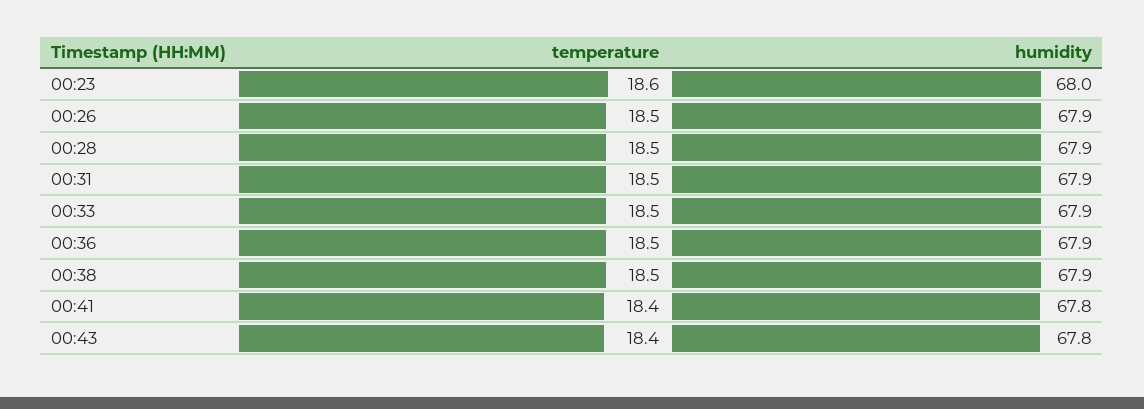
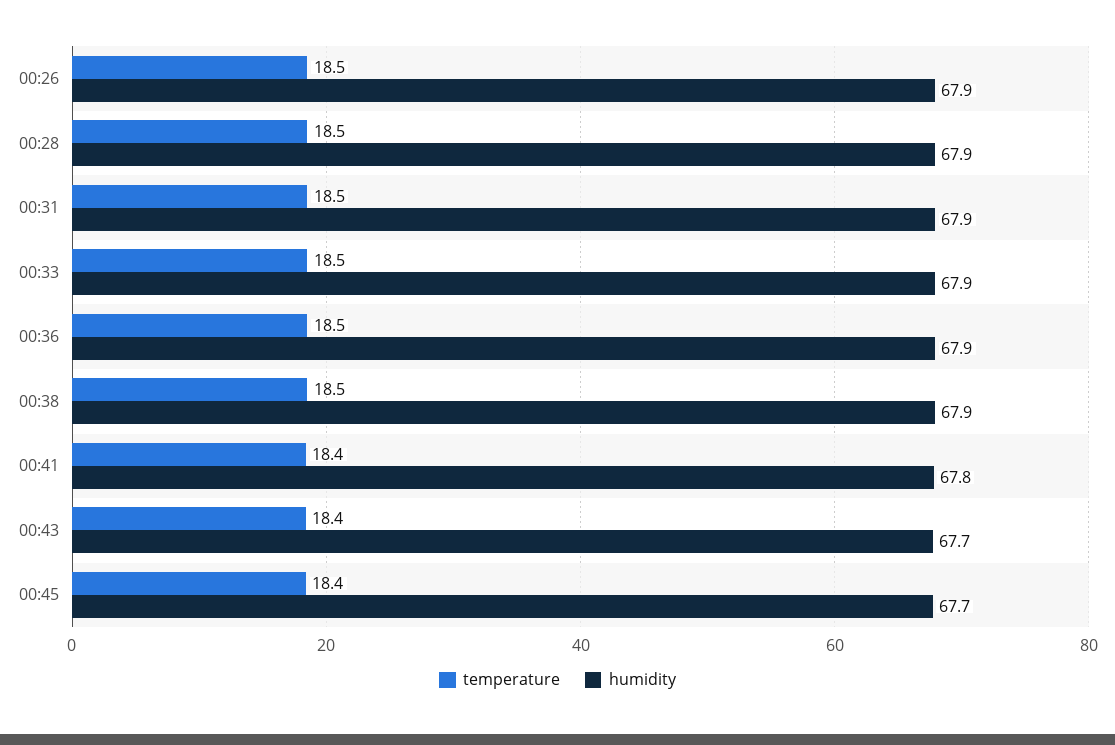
temperature, 00:23: 18.6 -> none
humidity, 00:23: 68 -> none
humidity, 00:43: 67.8 -> 67.7
temperature, 00:45: none -> 18.4
humidity, 00:45: none -> 67.7

